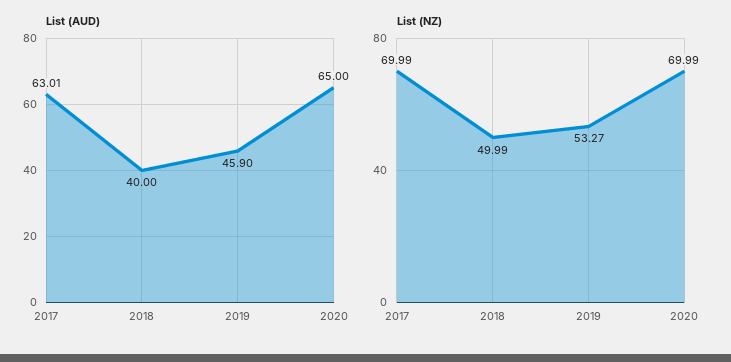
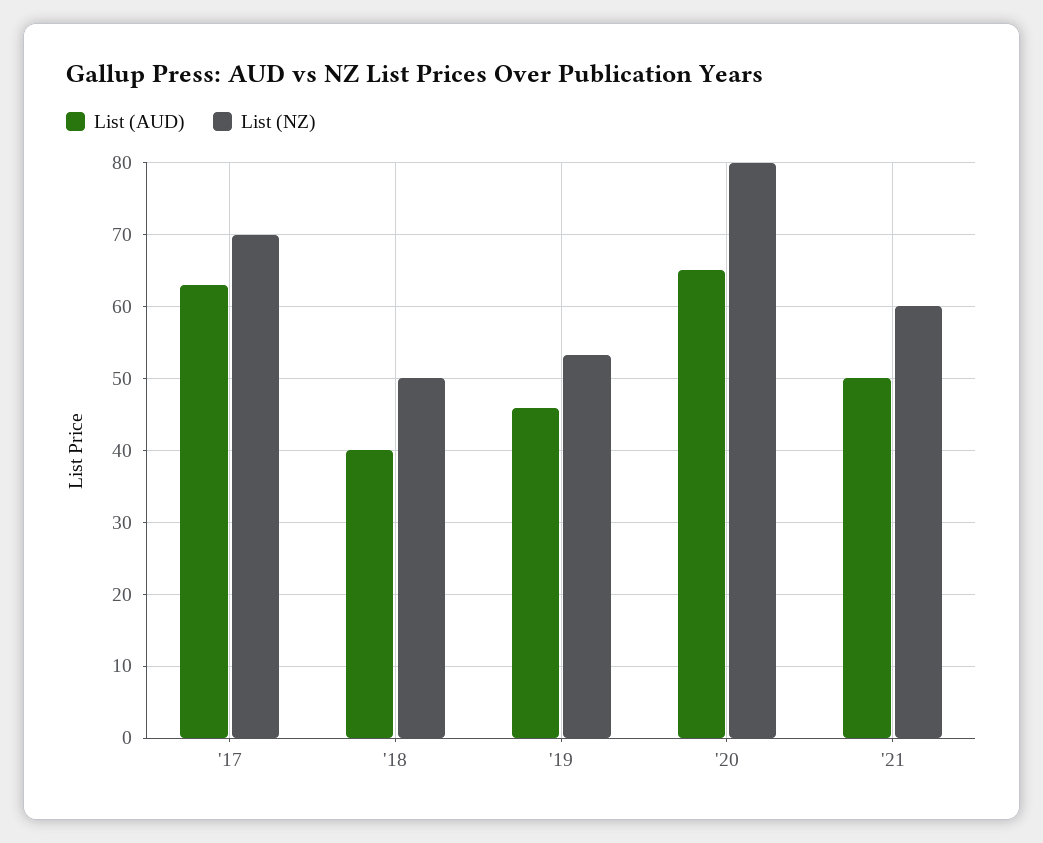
List (NZ), 2020: 69.99 -> 80
List (AUD), '21: none -> 50
List (NZ), '21: none -> 60

